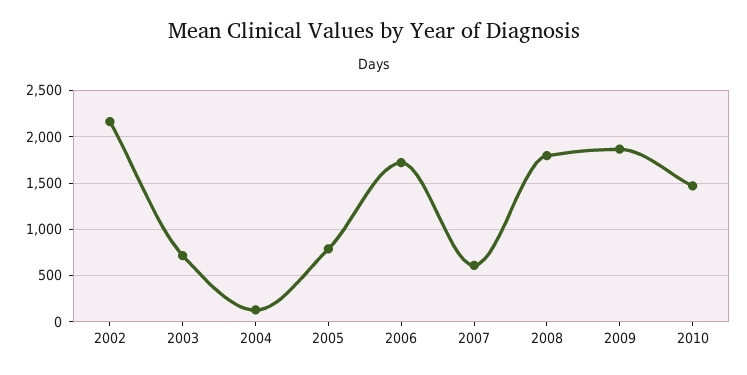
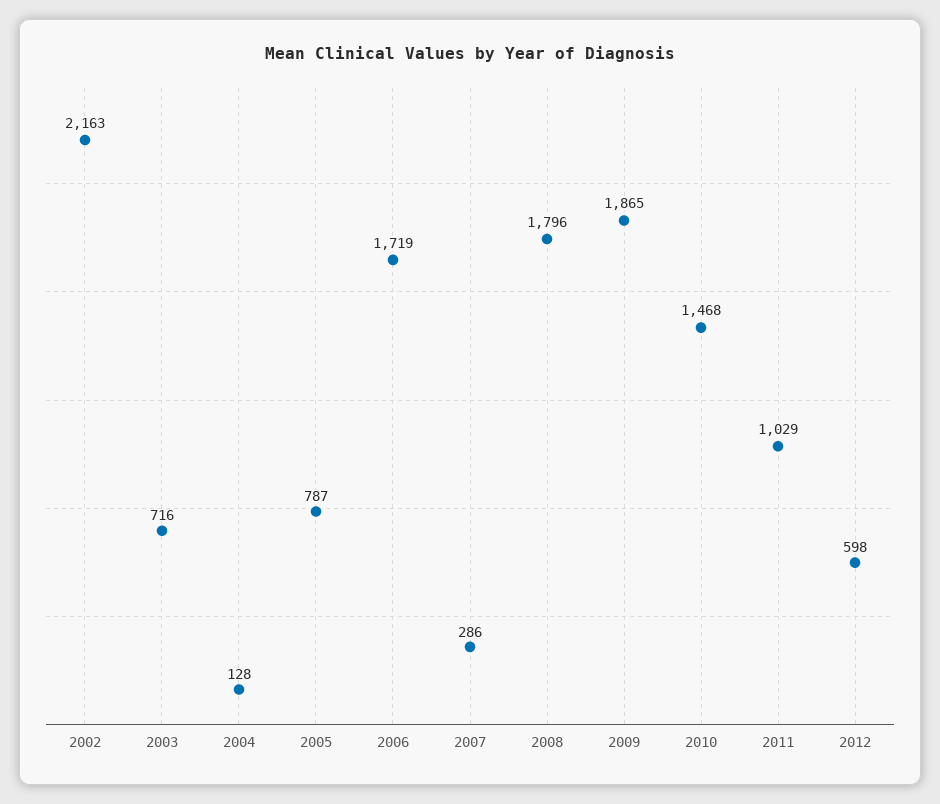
2007: 600 -> 286
2011: none -> 1029
2012: none -> 598

